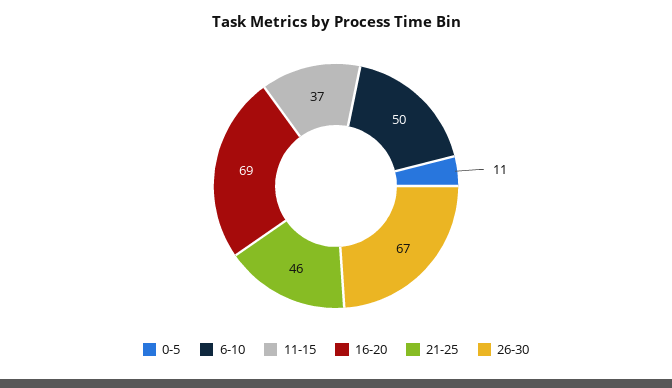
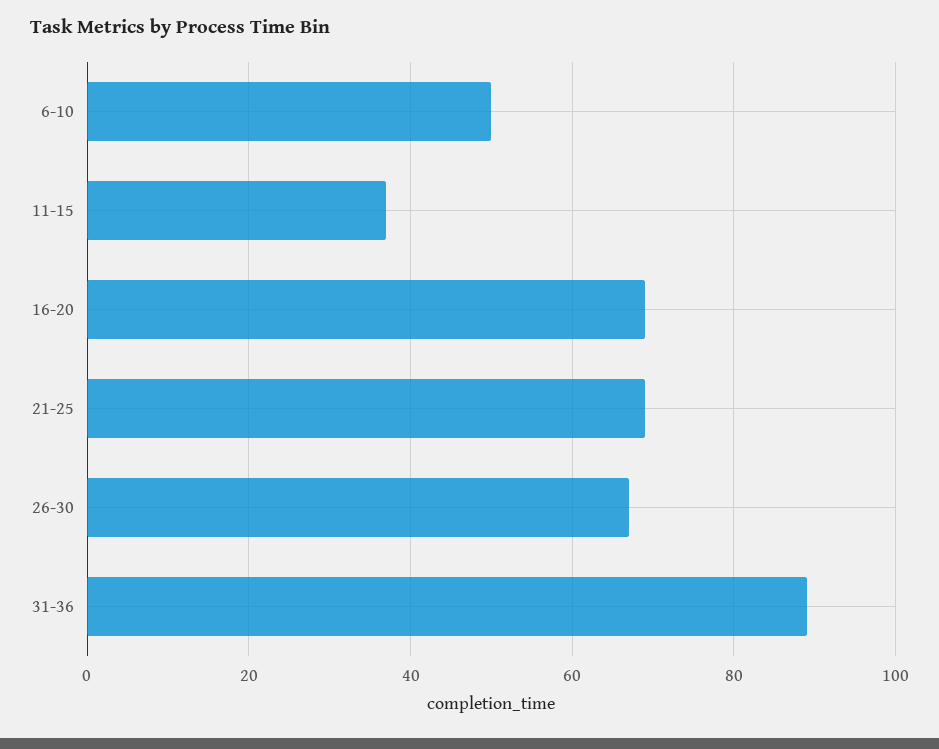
0-5: 11 -> none
21-25: 46 -> 70
31-36: none -> 90

